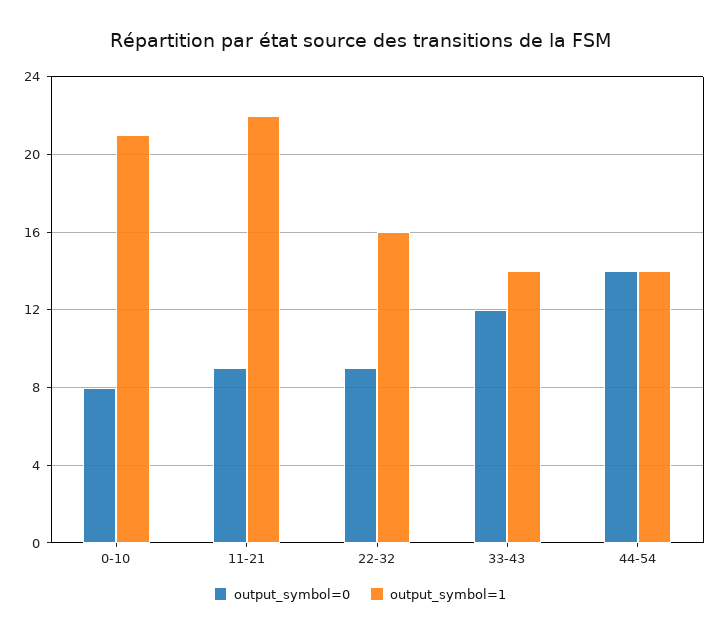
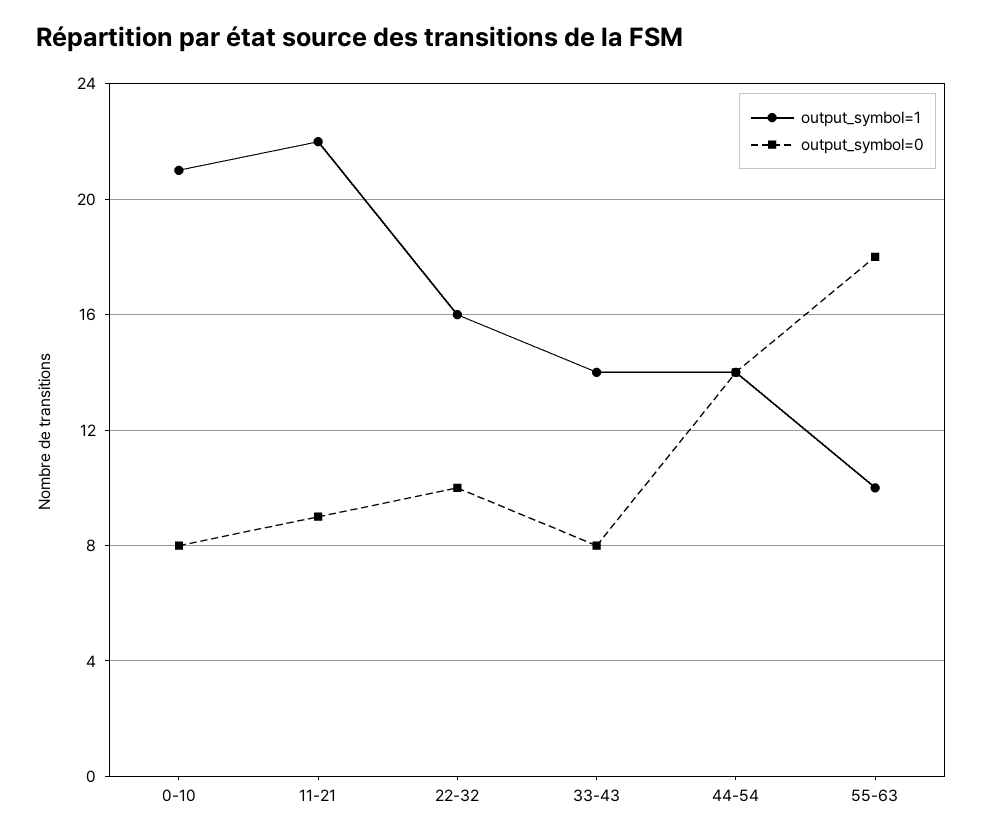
output_symbol=0, 22-32: 9 -> 10
output_symbol=0, 33-43: 12 -> 8
output_symbol=1, 55-63: none -> 10
output_symbol=0, 55-63: none -> 18

